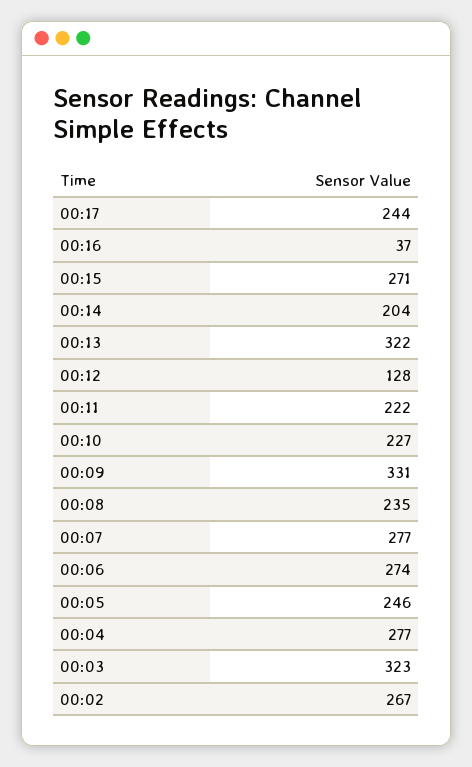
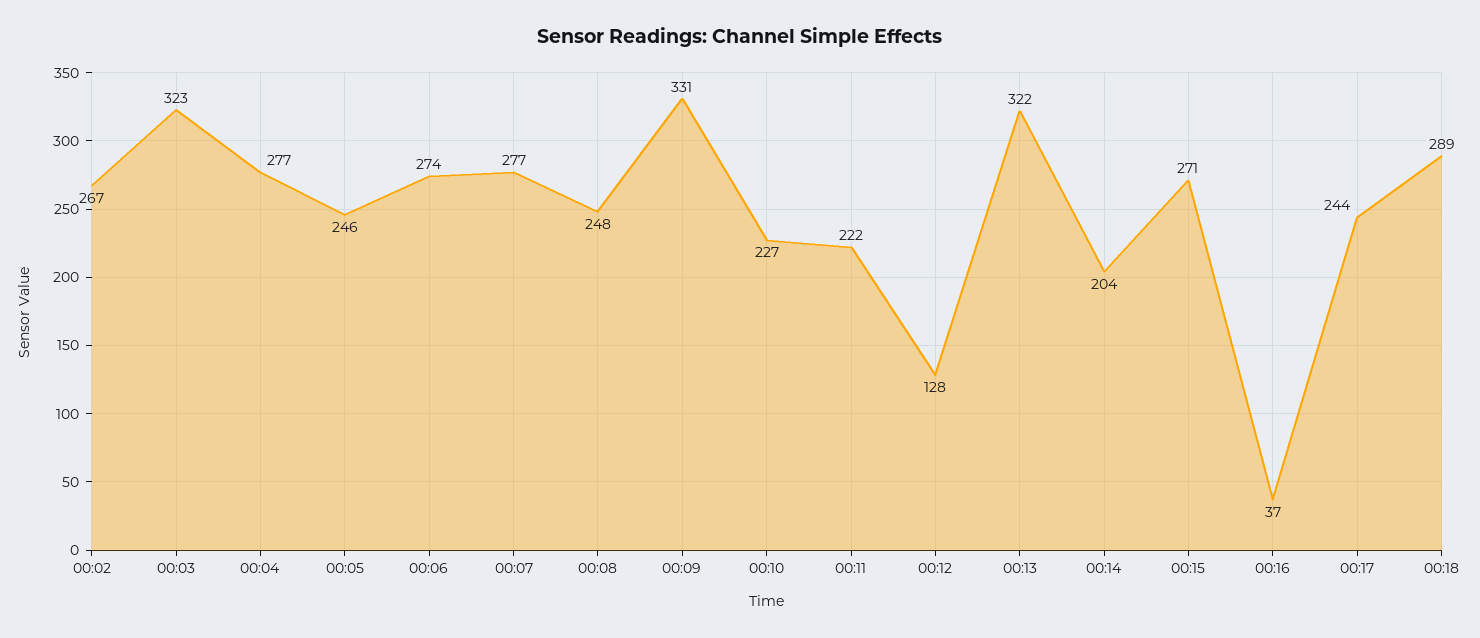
00:08: 235 -> 248
00:18: none -> 289

